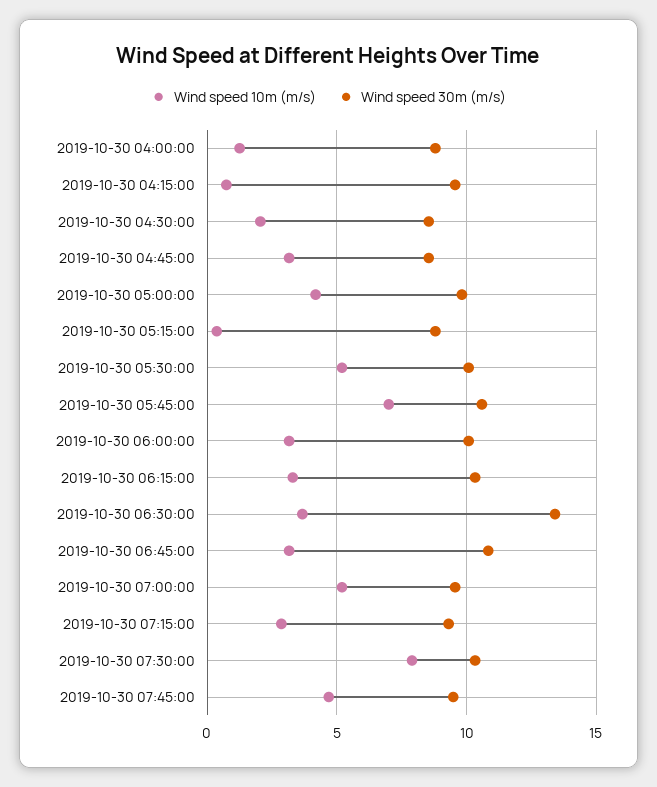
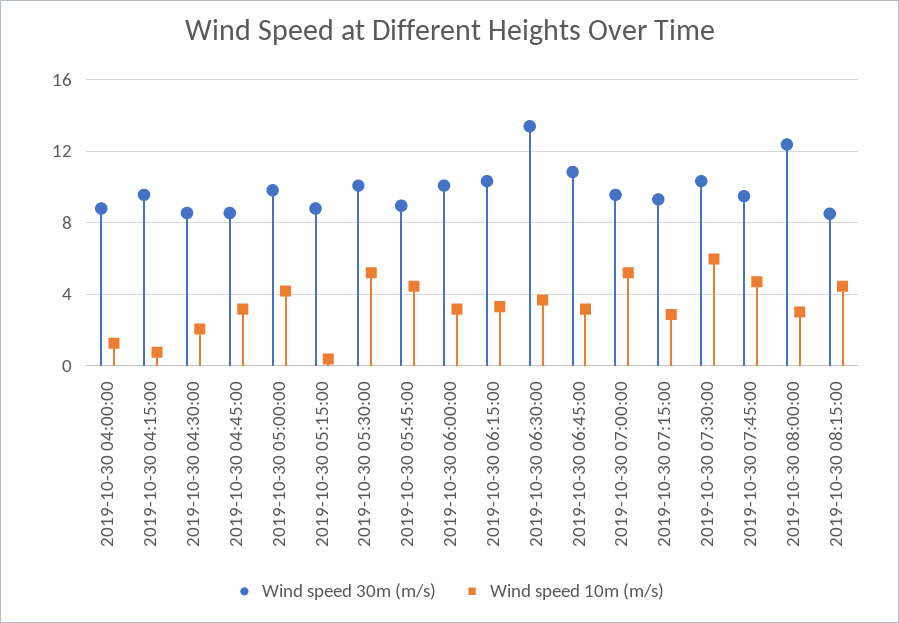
Wind speed 10m (m/s), 2019-10-30 05:45:00: 7 -> 4.5
Wind speed 30m (m/s), 2019-10-30 05:45:00: 10.5 -> 9
Wind speed 10m (m/s), 2019-10-30 07:30:00: 8 -> 6
Wind speed 30m (m/s), 2019-10-30 08:00:00: none -> 12.5
Wind speed 10m (m/s), 2019-10-30 08:00:00: none -> 3
Wind speed 30m (m/s), 2019-10-30 08:15:00: none -> 8.5
Wind speed 10m (m/s), 2019-10-30 08:15:00: none -> 4.5

